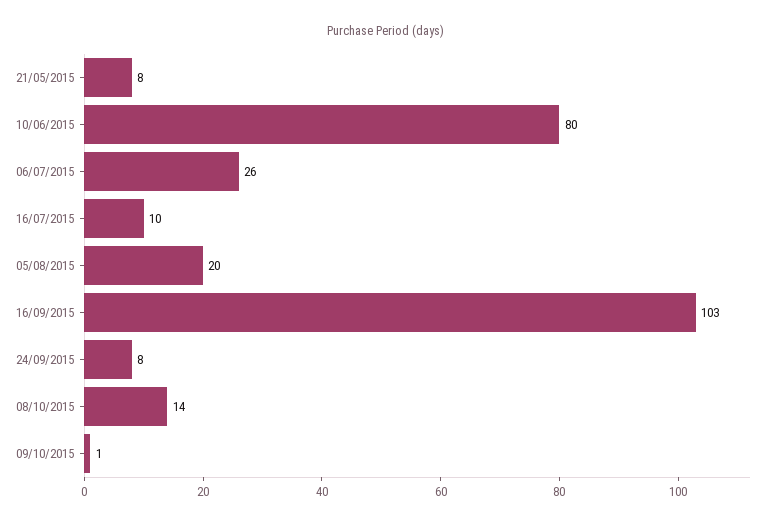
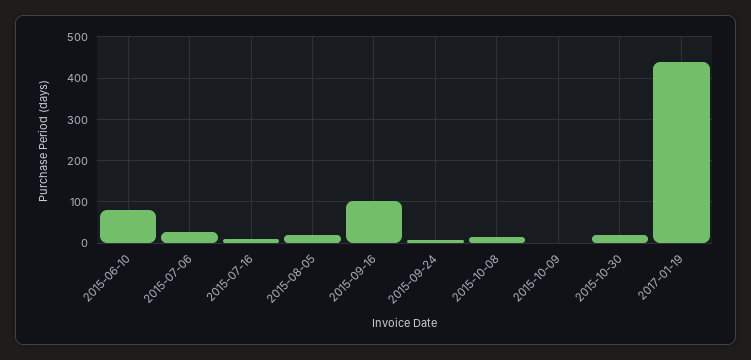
21/05/2015: 8 -> none
2015-10-30: none -> 20
2017-01-19: none -> 440

